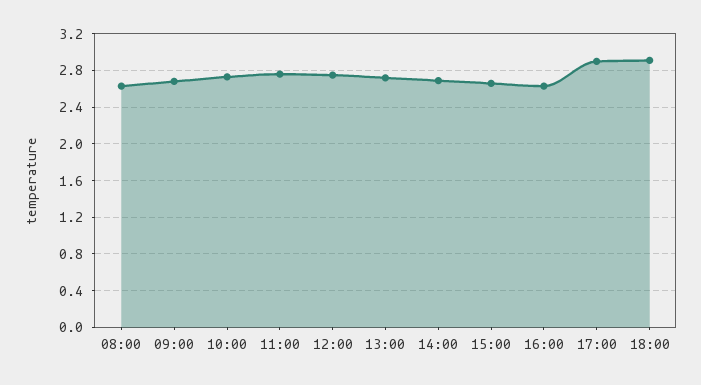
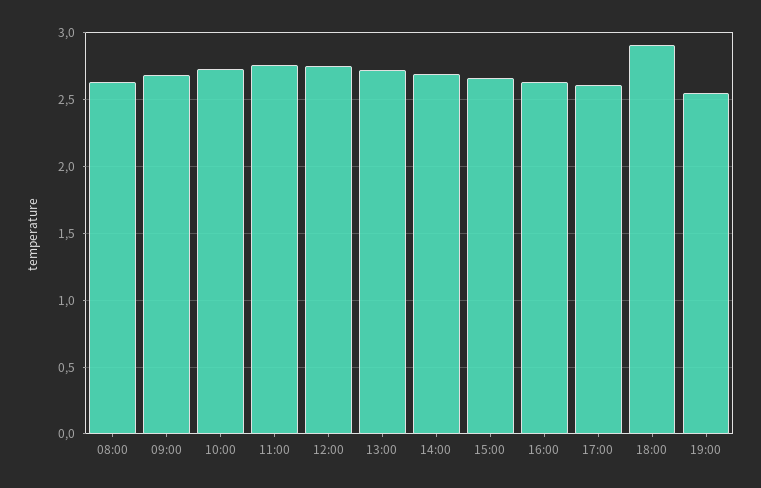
17:00: 2.9 -> 2.6
19:00: none -> 2.55

